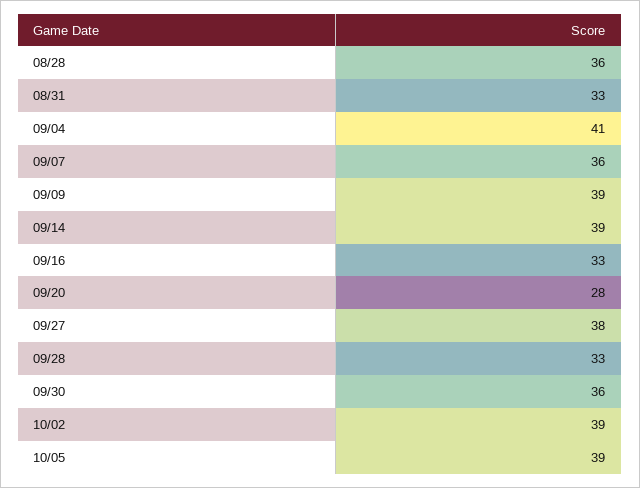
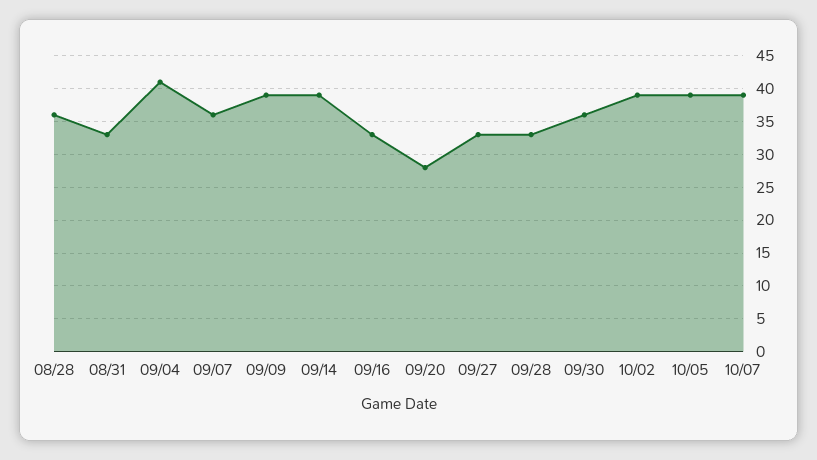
09/27: 38 -> 33
10/07: none -> 39

